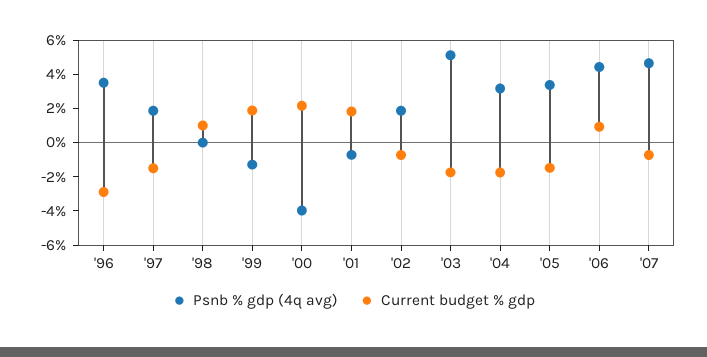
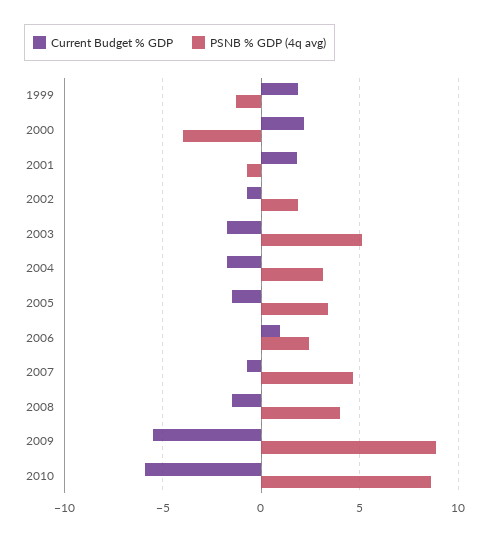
Psnb % gdp (4q avg), '96: 3.5 -> none
Current budget % gdp, '96: -3 -> none
Psnb % gdp (4q avg), '97: 2 -> none
Current budget % gdp, '97: -1.5 -> none
Psnb % gdp (4q avg), '98: 0 -> none
Current budget % gdp, '98: 1 -> none
Psnb % gdp (4q avg), '06: 4.5 -> 2.5
Current budget % gdp, 2008: none -> -1.5
Psnb % gdp (4q avg), 2008: none -> 4
Current budget % gdp, 2009: none -> -5.5
Psnb % gdp (4q avg), 2009: none -> 9
Current budget % gdp, 2010: none -> -6
Psnb % gdp (4q avg), 2010: none -> 8.5

